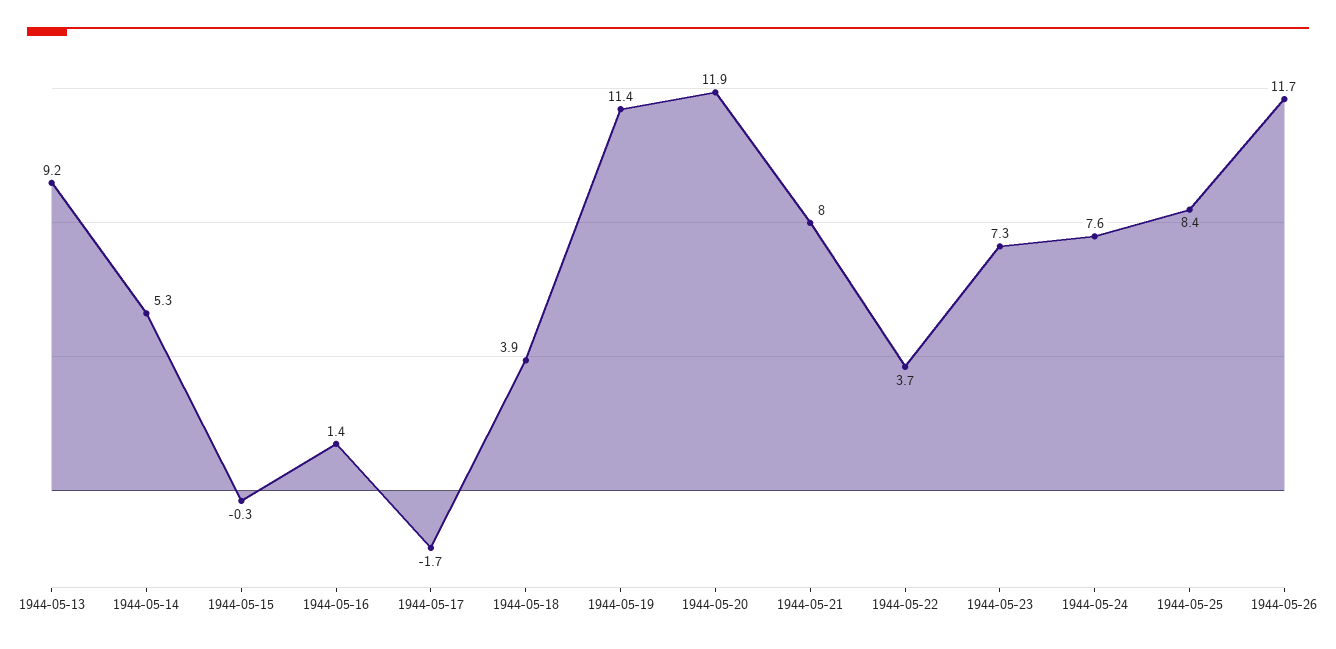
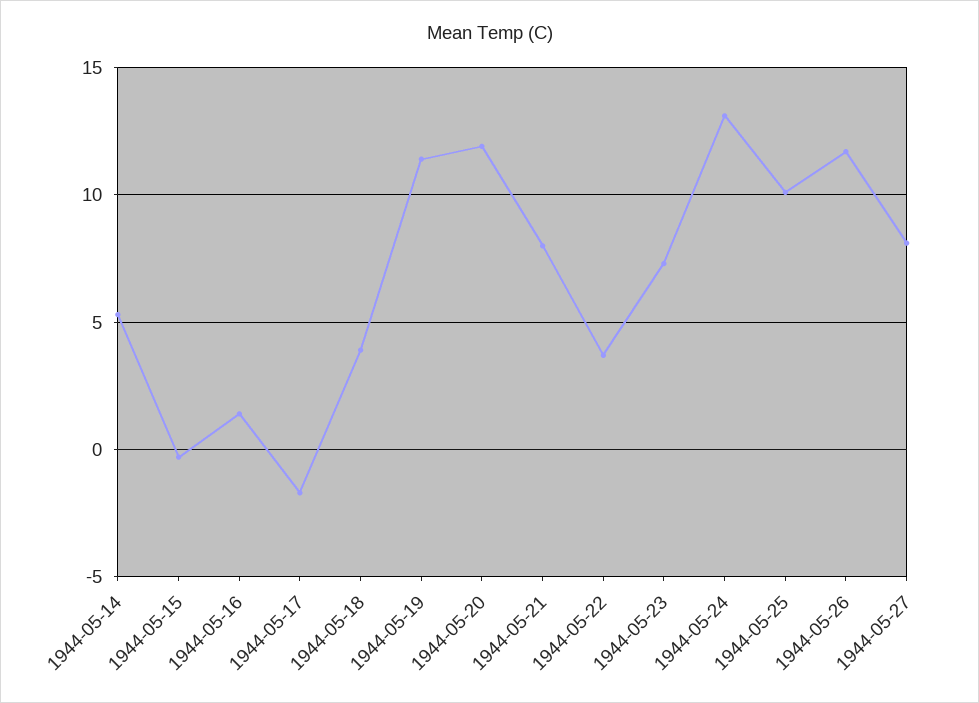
1944-05-13: 9.2 -> none
1944-05-24: 7.6 -> 13
1944-05-25: 8.4 -> 10
1944-05-27: none -> 8

